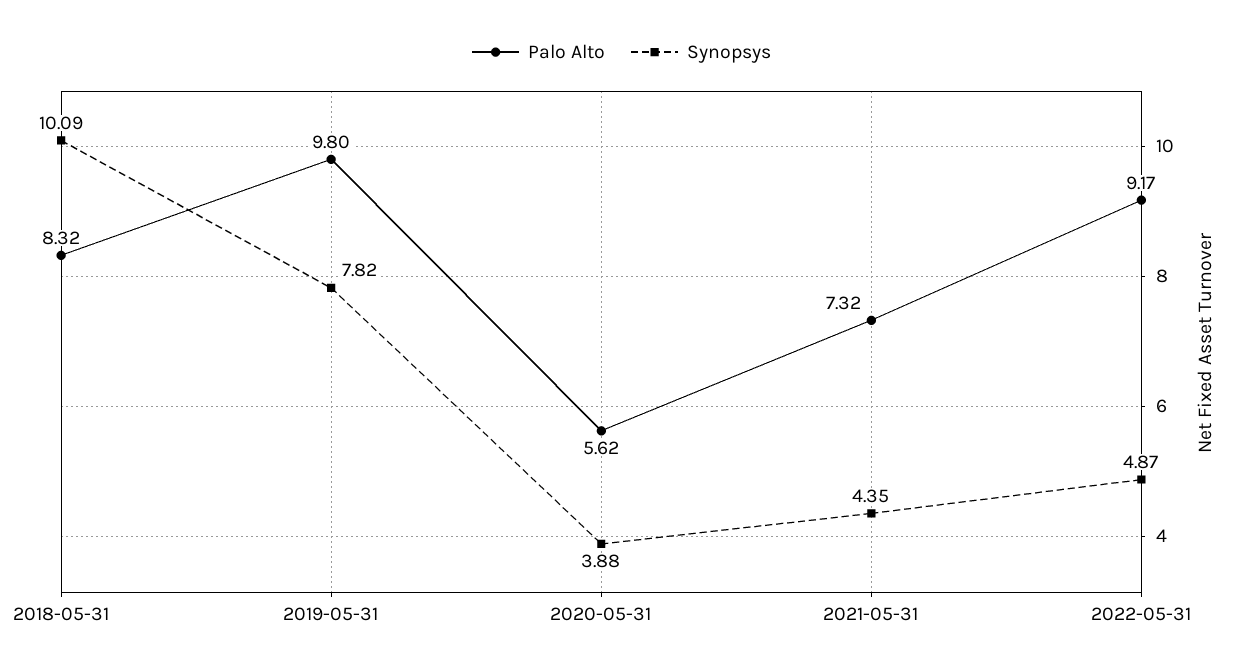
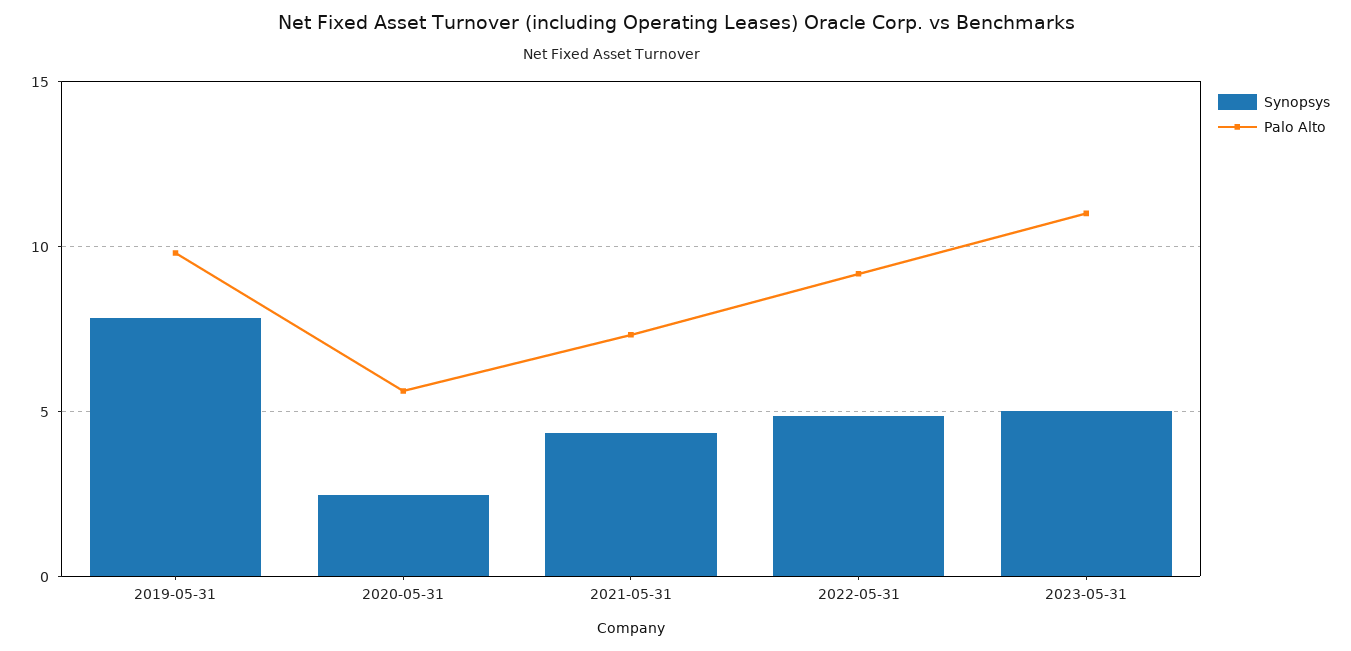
Palo Alto, 2018-05-31: 8.32 -> none
Synopsys, 2018-05-31: 10.09 -> none
Synopsys, 2020-05-31: 3.88 -> 2.5
Synopsys, 2023-05-31: none -> 5
Palo Alto, 2023-05-31: none -> 11

